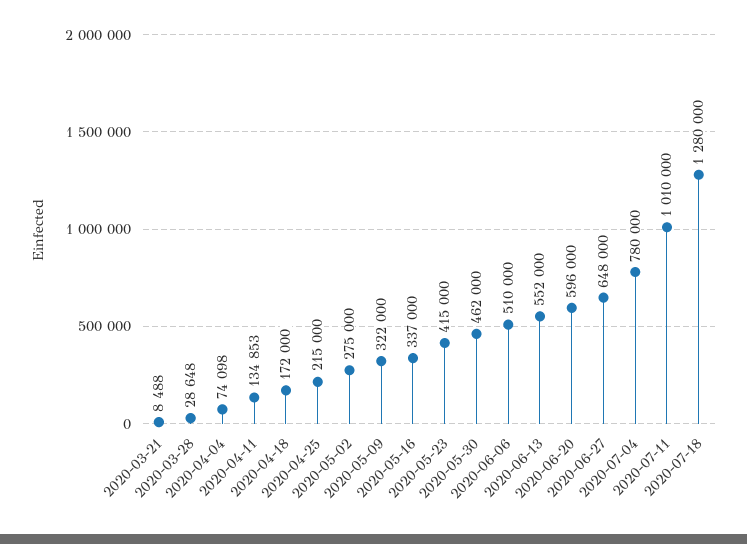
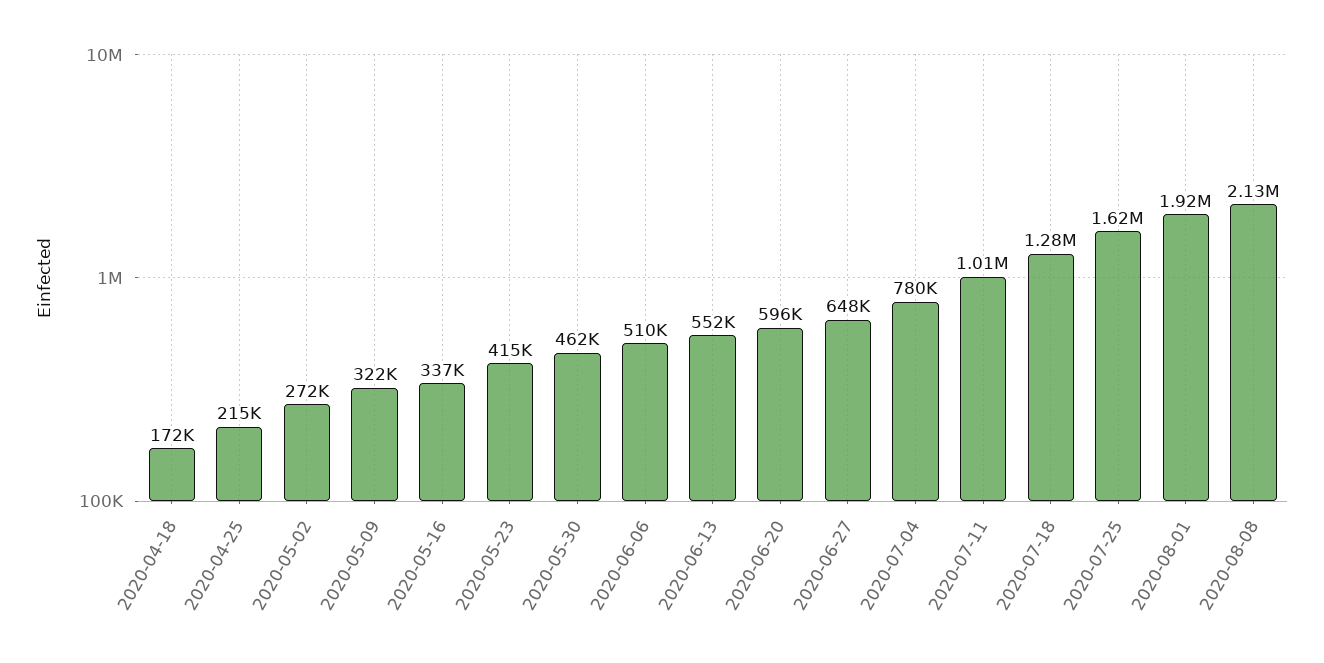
2020-03-21: 8488 -> none
2020-03-28: 28648 -> none
2020-04-04: 74098 -> none
2020-04-11: 134853 -> none
2020-05-02: 275000 -> 272000
2020-07-25: none -> 1620000
2020-08-01: none -> 1920000
2020-08-08: none -> 2130000

